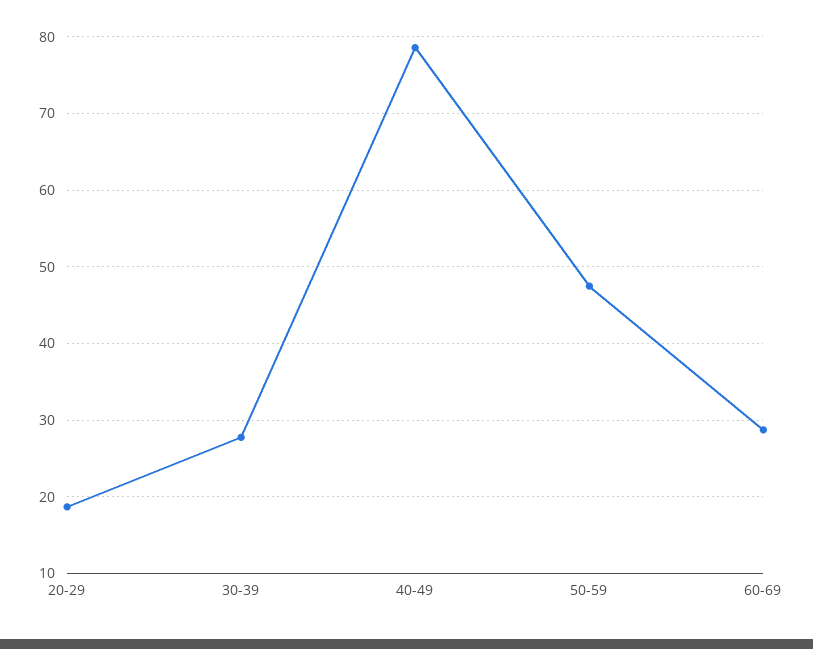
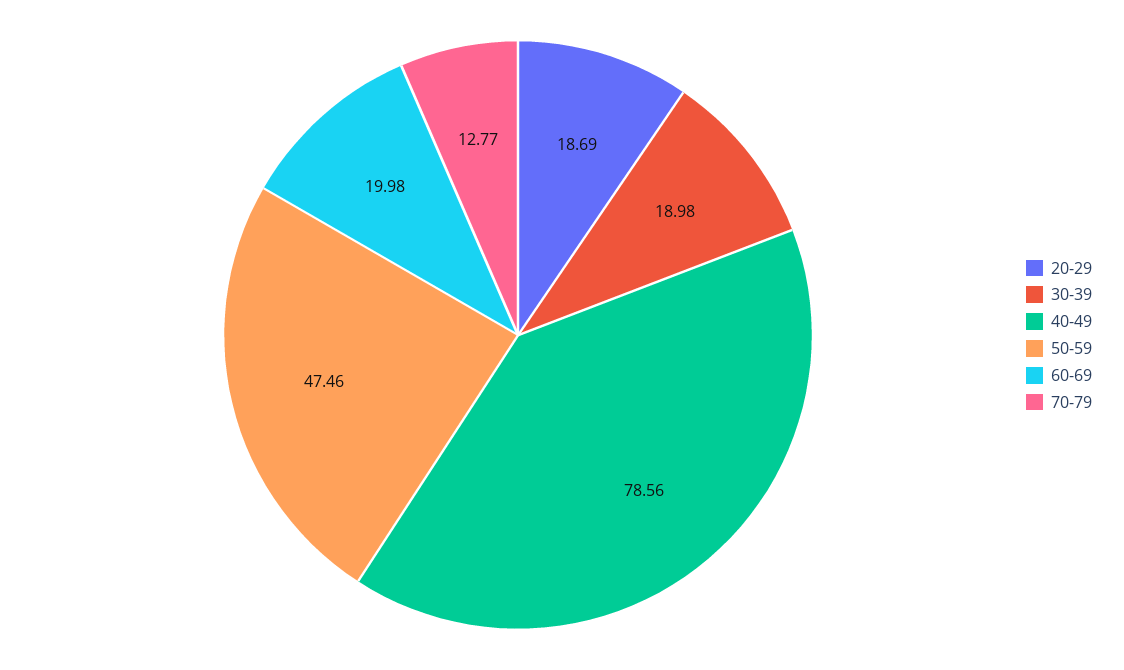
30-39: 28 -> 18.98
60-69: 29 -> 19.98
70-79: none -> 12.77

